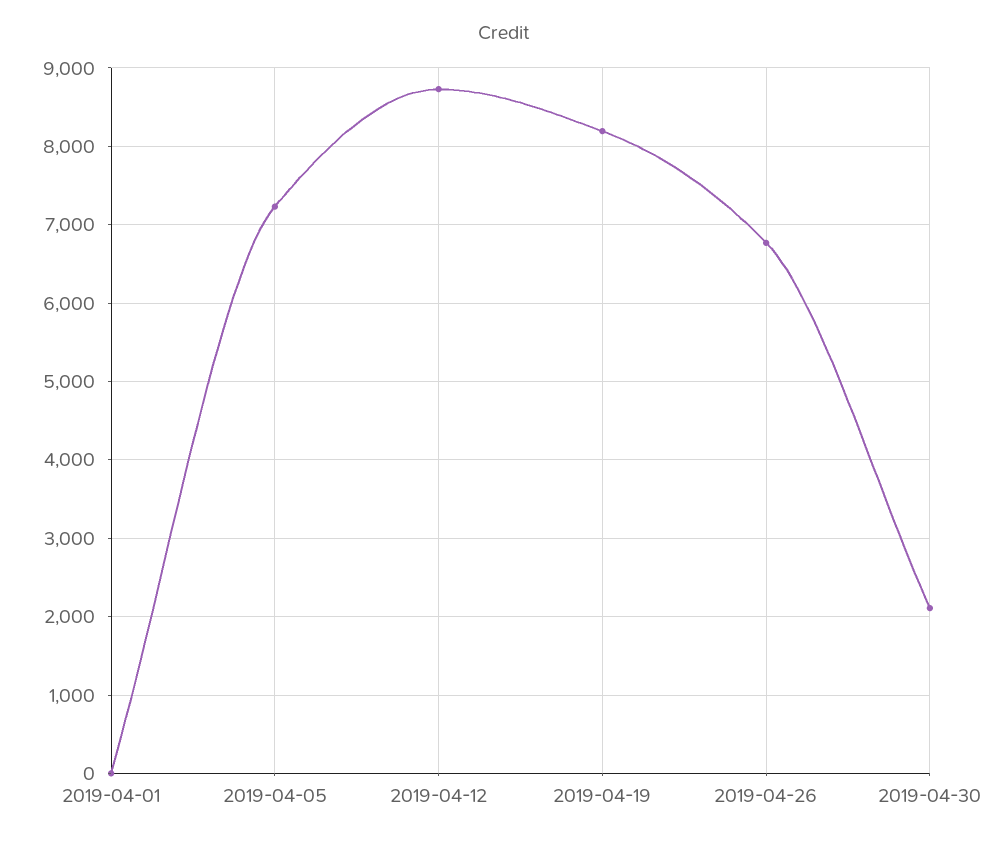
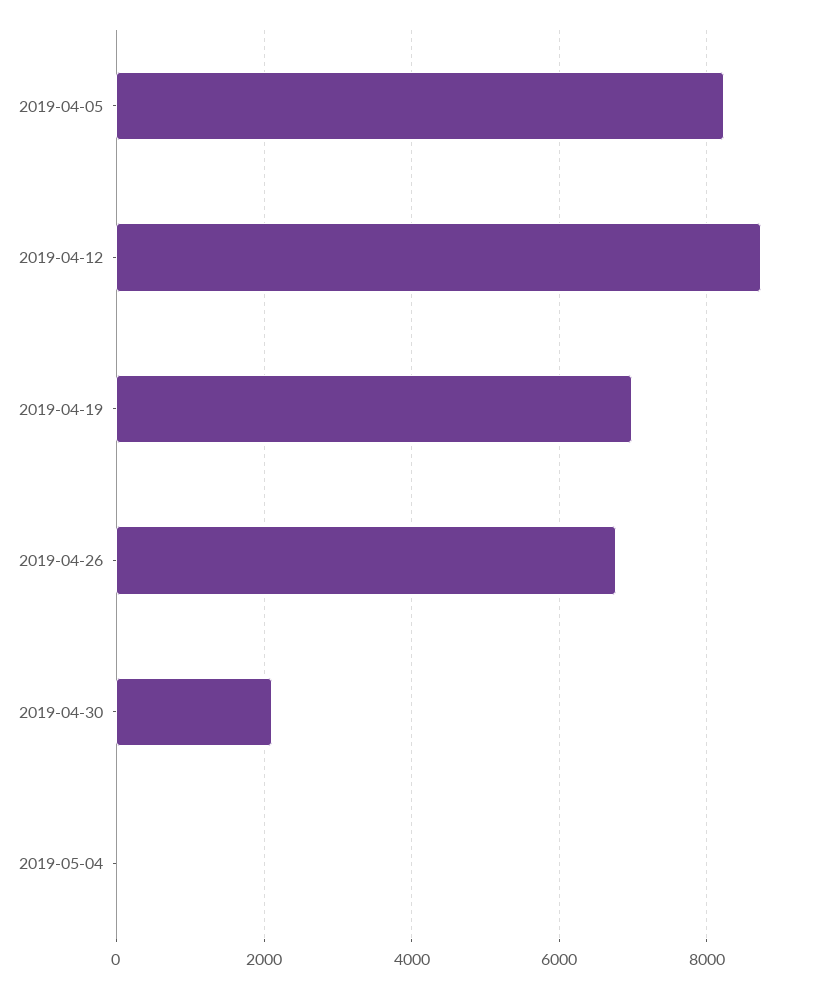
2019-04-01: 0 -> none
2019-04-05: 7200 -> 8200
2019-04-19: 8200 -> 7000
2019-05-04: none -> 0

